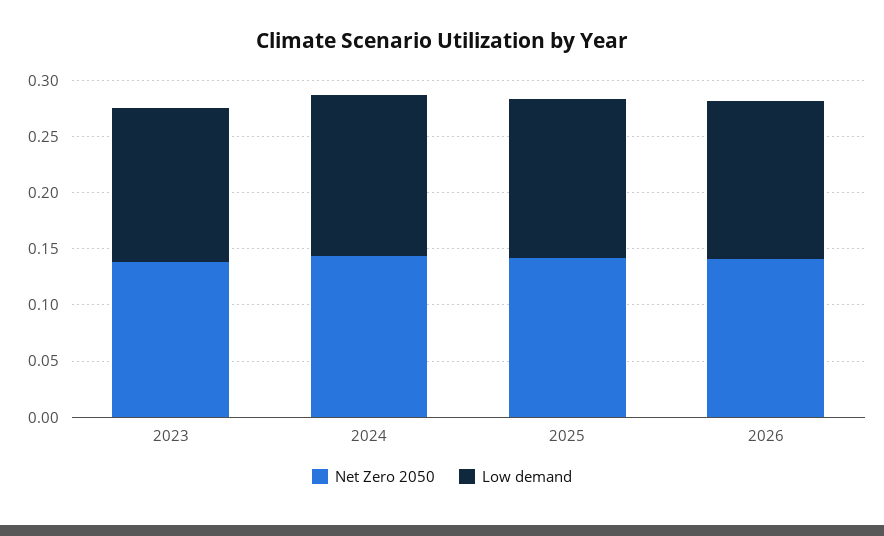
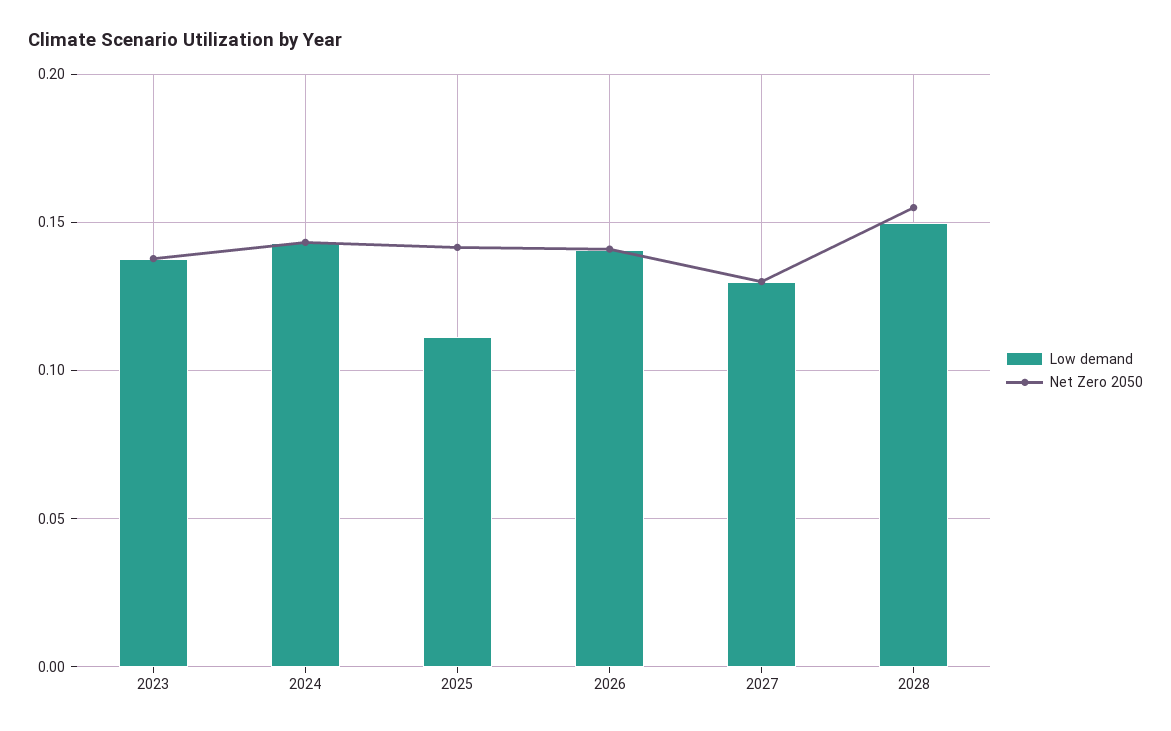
Low demand, 2025: 0.14 -> 0.11
Low demand, 2027: none -> 0.13
Net Zero 2050, 2027: none -> 0.13
Low demand, 2028: none -> 0.15
Net Zero 2050, 2028: none -> 0.155

